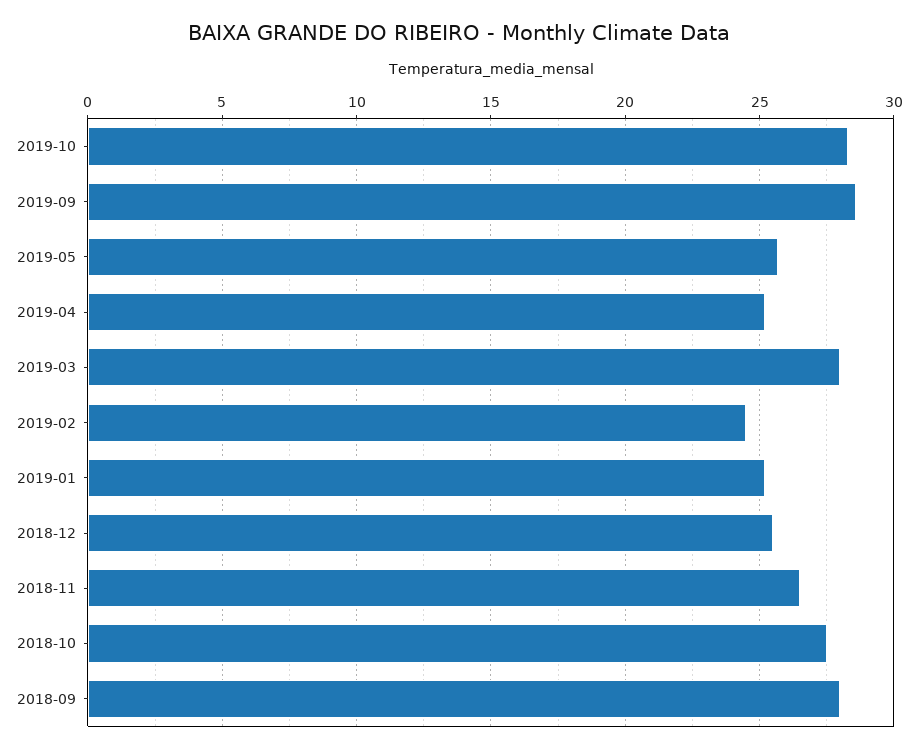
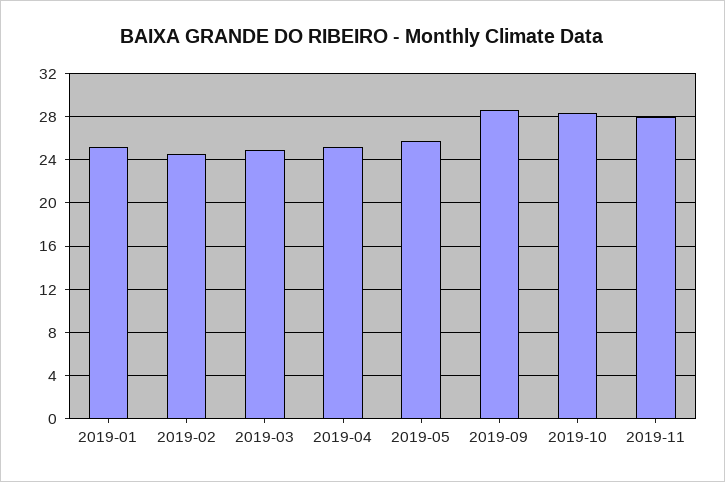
2019-03: 28 -> 25
2018-12: 25.5 -> none
2018-11: 26.5 -> none
2018-10: 27.5 -> none
2018-09: 28 -> none
2019-11: none -> 28

